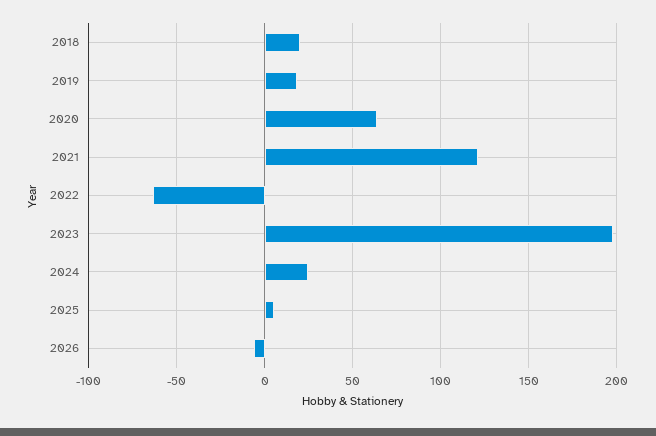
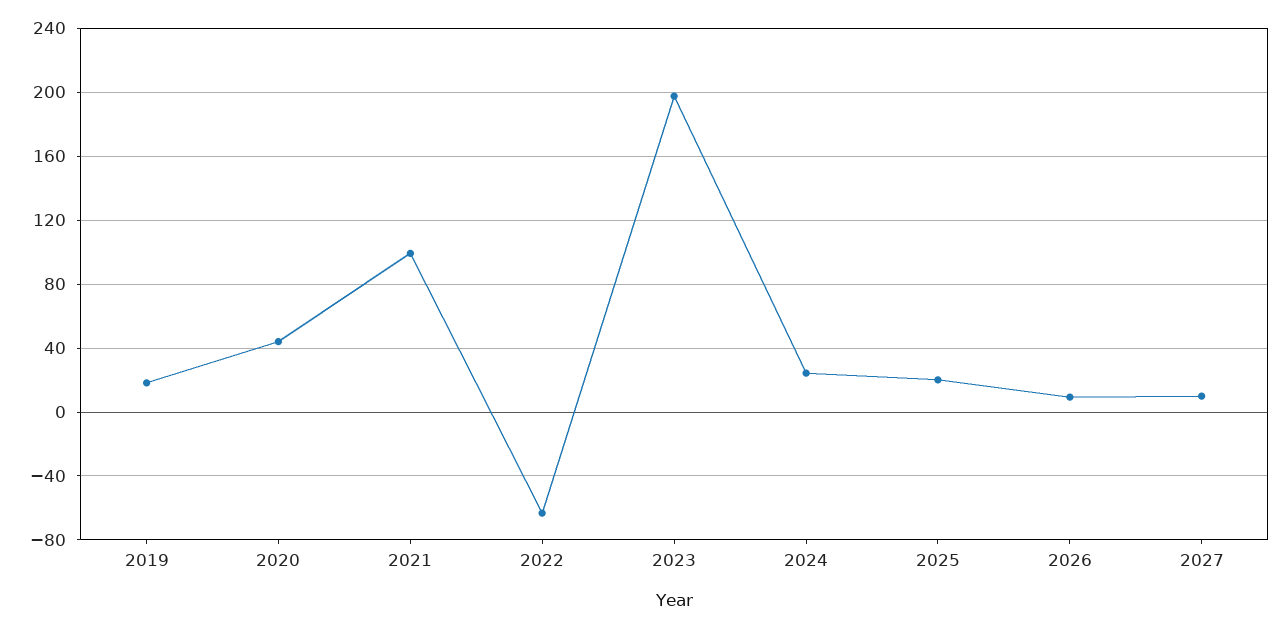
2018: 20 -> none
2020: 65 -> 45
2021: 120 -> 100
2025: 5 -> 20
2026: -5 -> 10
2027: none -> 10

